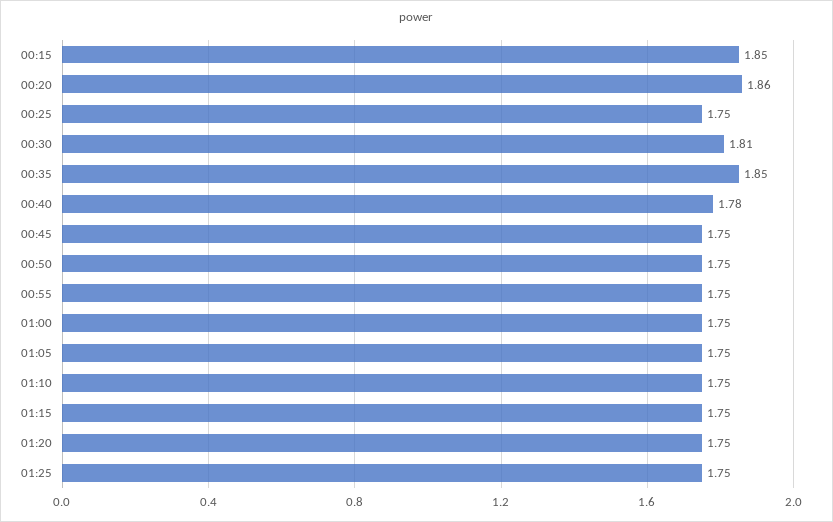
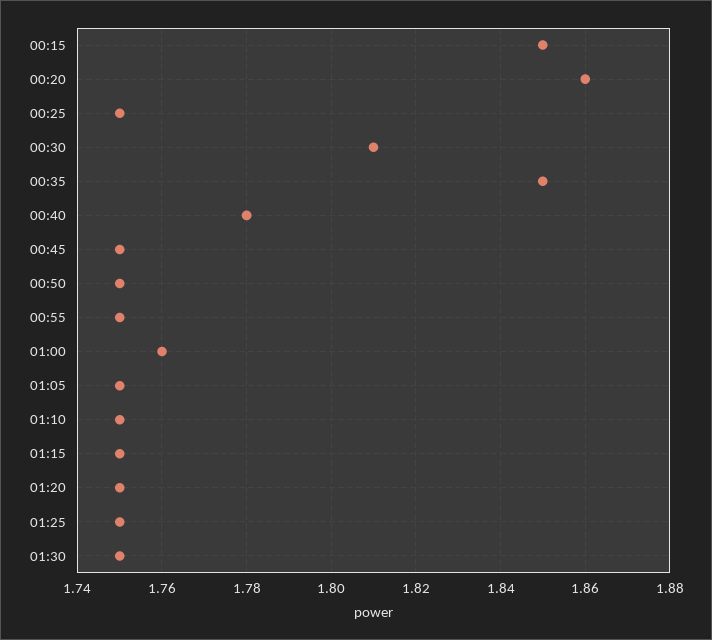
01:00: 1.75 -> 1.76
01:30: none -> 1.75

